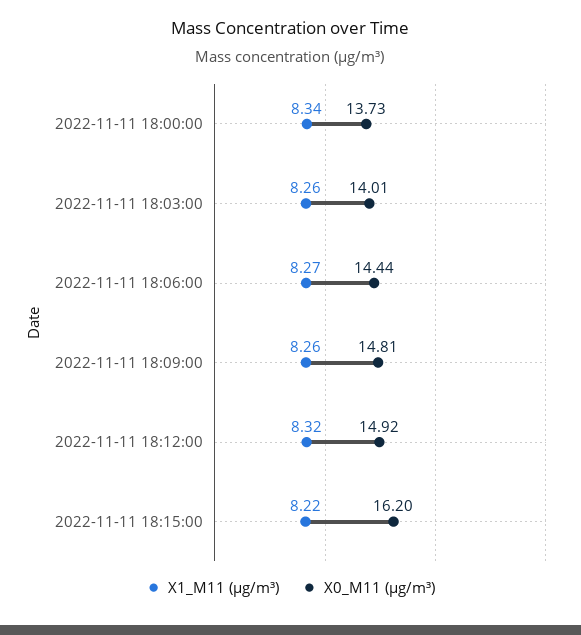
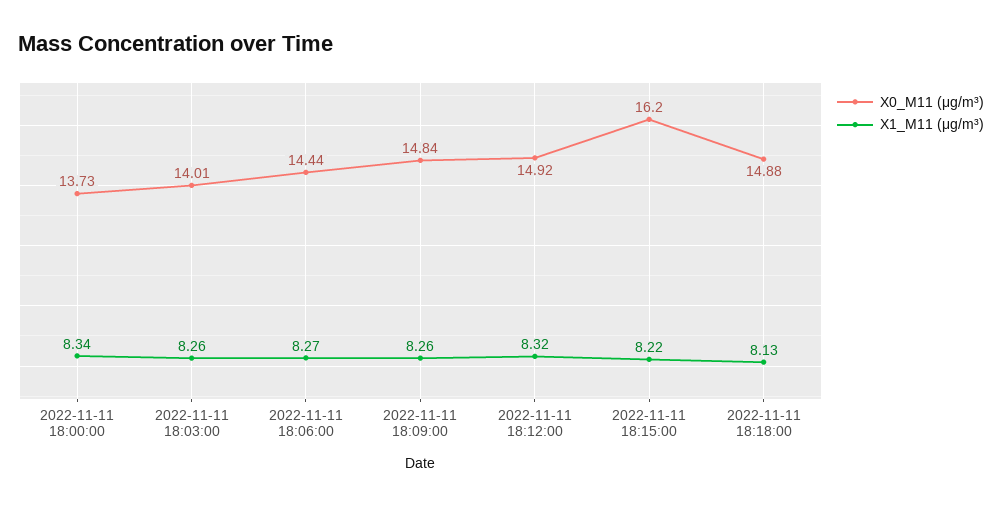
X0_M11 (μg/m³), 2022-11-11 18:09:00: 14.81 -> 14.84
X0_M11 (μg/m³), 2022-11-11 18:18:00: none -> 14.88
X1_M11 (μg/m³), 2022-11-11 18:18:00: none -> 8.13

